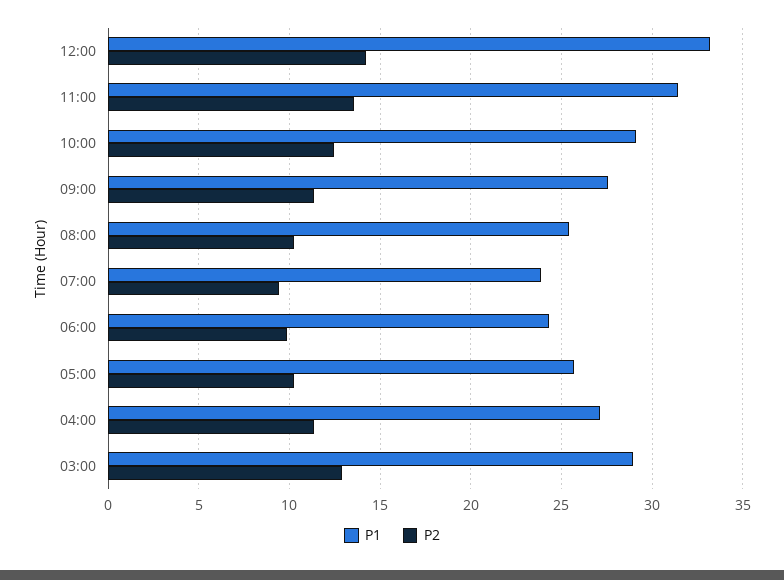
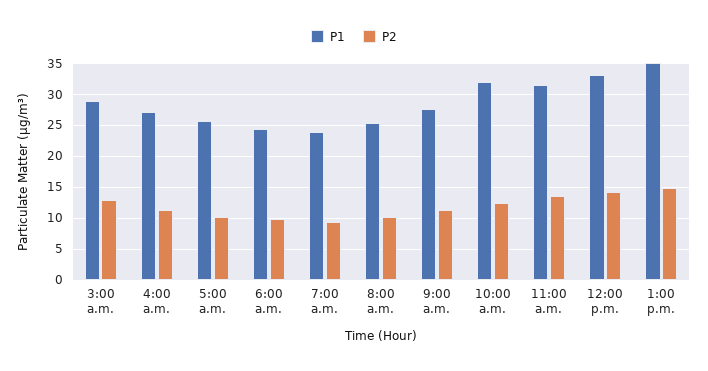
P1, 10:00: 29 -> 32
P1, 1:00 p.m.: none -> 35
P2, 1:00 p.m.: none -> 15

